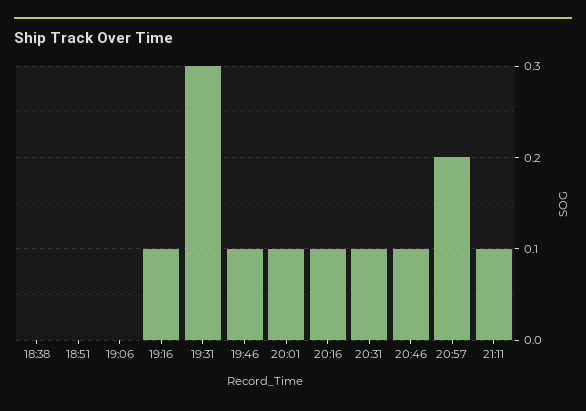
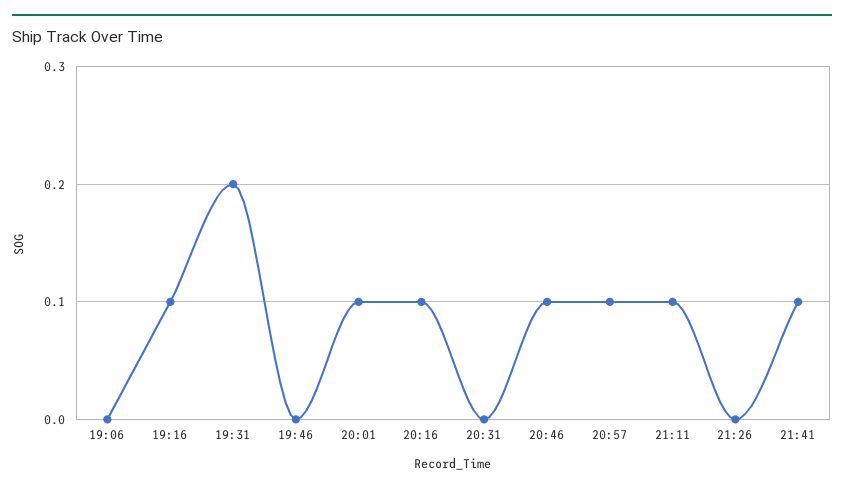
18:38: 0 -> none
18:51: 0 -> none
19:31: 0.3 -> 0.2
19:46: 0.1 -> 0
20:31: 0.1 -> 0
20:57: 0.2 -> 0.1
21:26: none -> 0
21:41: none -> 0.1

